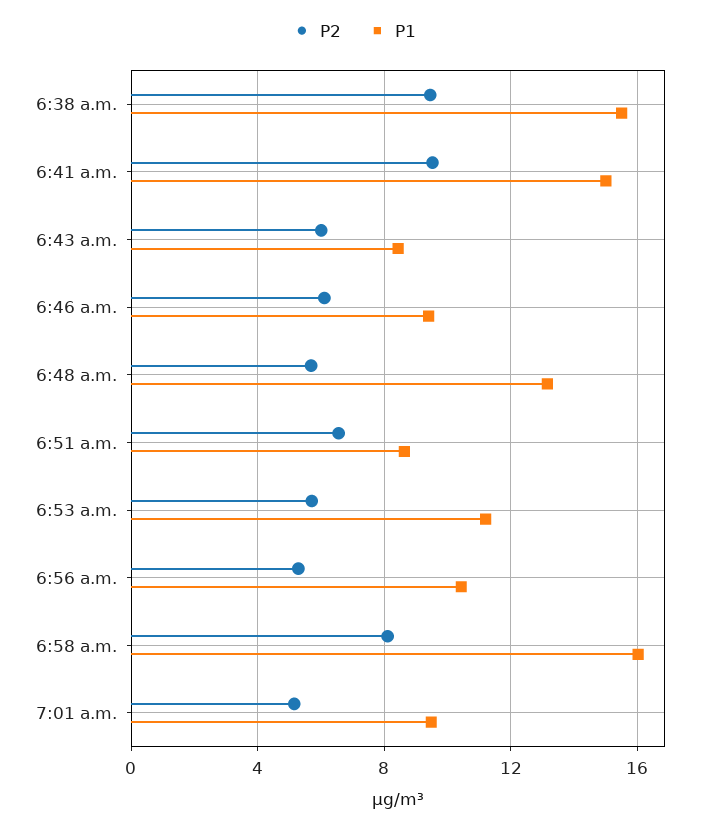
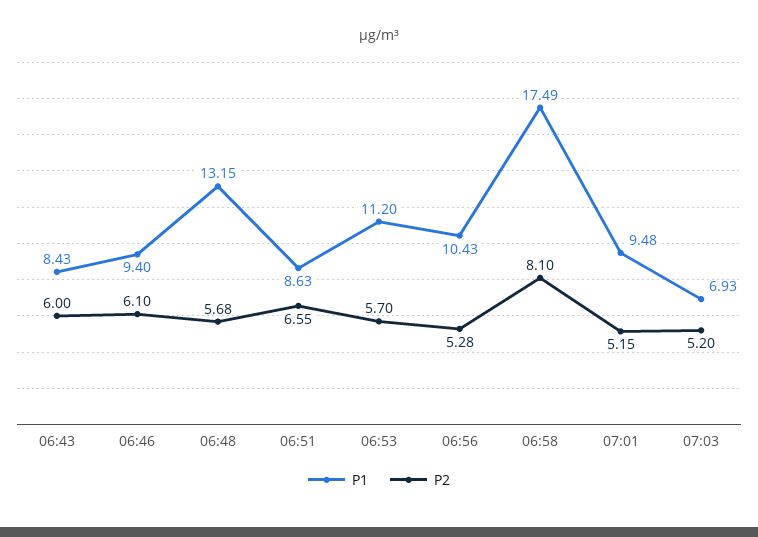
P2, 6:38 a.m.: 9.5 -> none
P1, 6:38 a.m.: 15.5 -> none
P2, 6:41 a.m.: 9.5 -> none
P1, 6:41 a.m.: 15 -> none
P1, 6:58 a.m.: 16 -> 17.49
P1, 07:03: none -> 6.93
P2, 07:03: none -> 5.2

